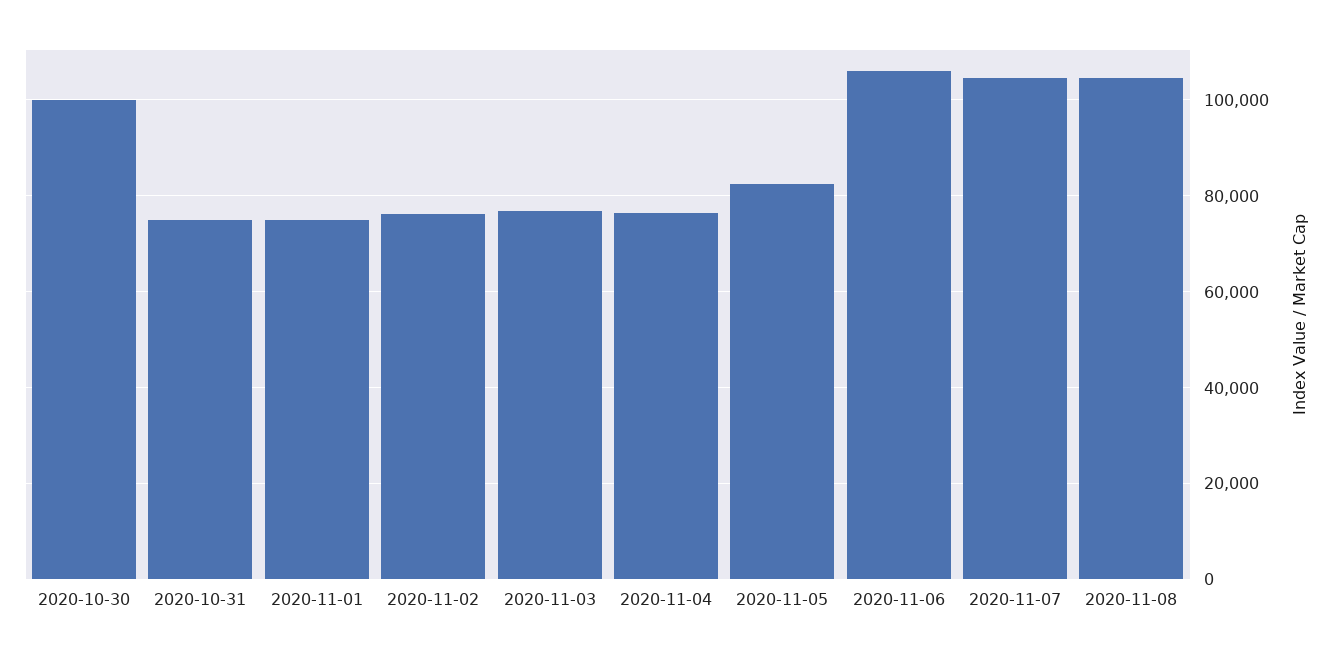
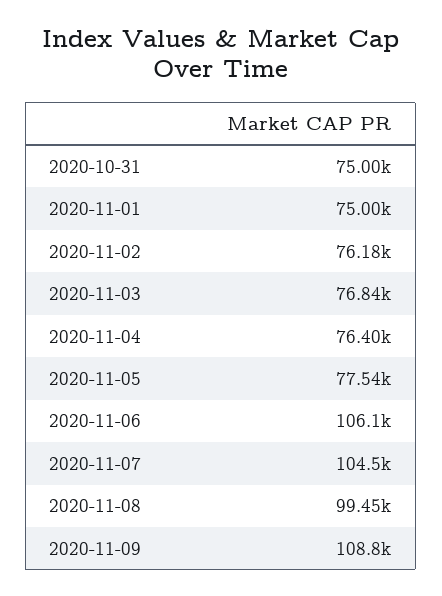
2020-10-30: 100000 -> none
2020-11-05: 82000 -> 77540
2020-11-08: 104000 -> 99450
2020-11-09: none -> 108800

